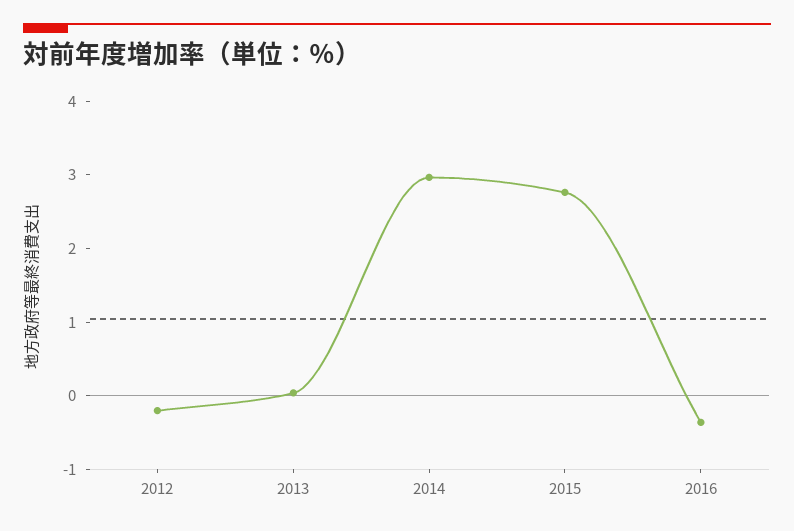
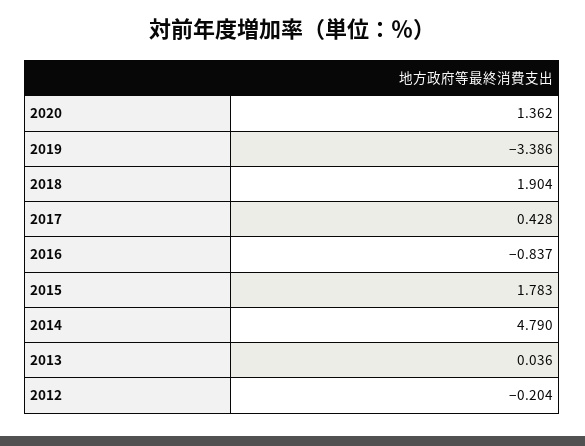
2014: 3 -> 4.79
2015: 2.8 -> 1.783
2016: -0.4 -> -0.837
2020: none -> 1.362
2019: none -> -3.386
2018: none -> 1.904
2017: none -> 0.428

